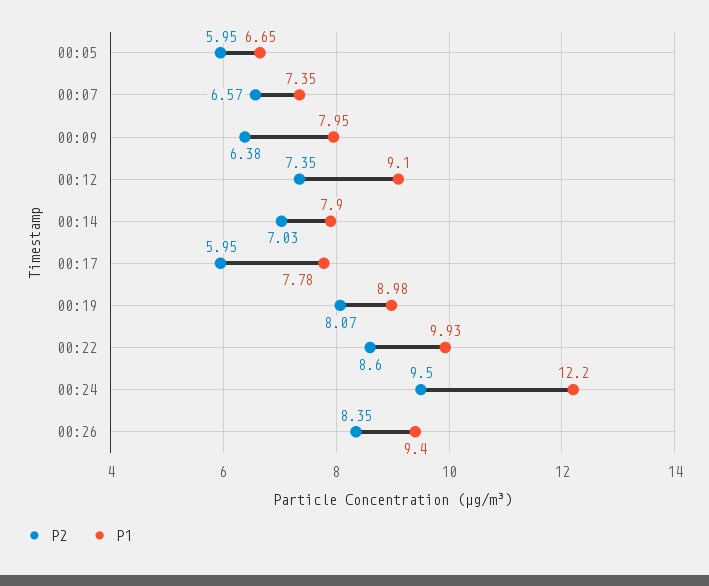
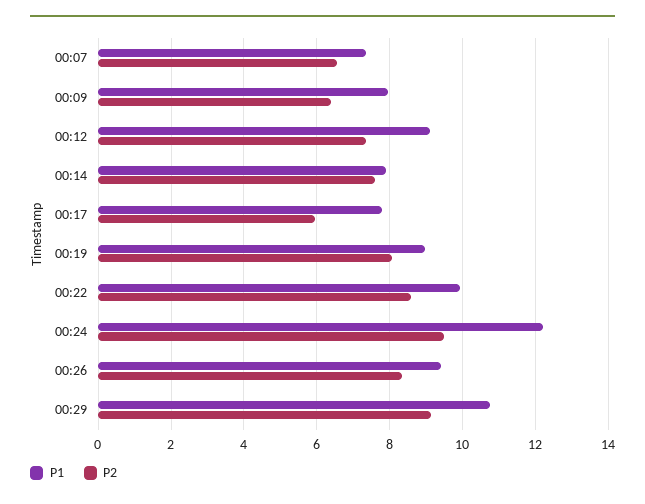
P2, 00:05: 5.95 -> none
P1, 00:05: 6.65 -> none
P2, 00:14: 7.03 -> 7.6
P1, 00:29: none -> 10.8
P2, 00:29: none -> 9.2

